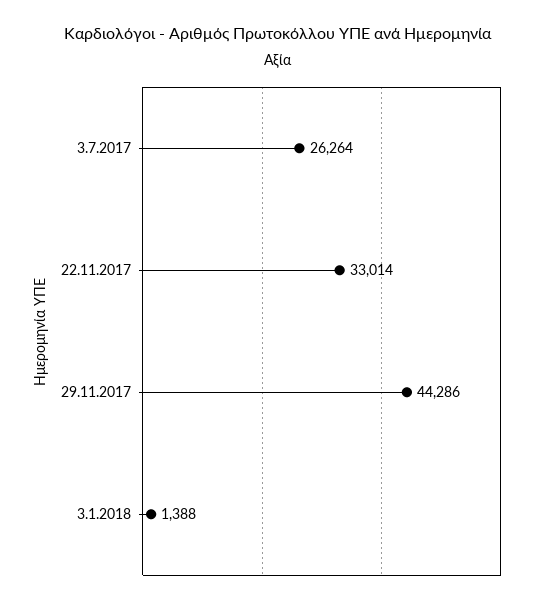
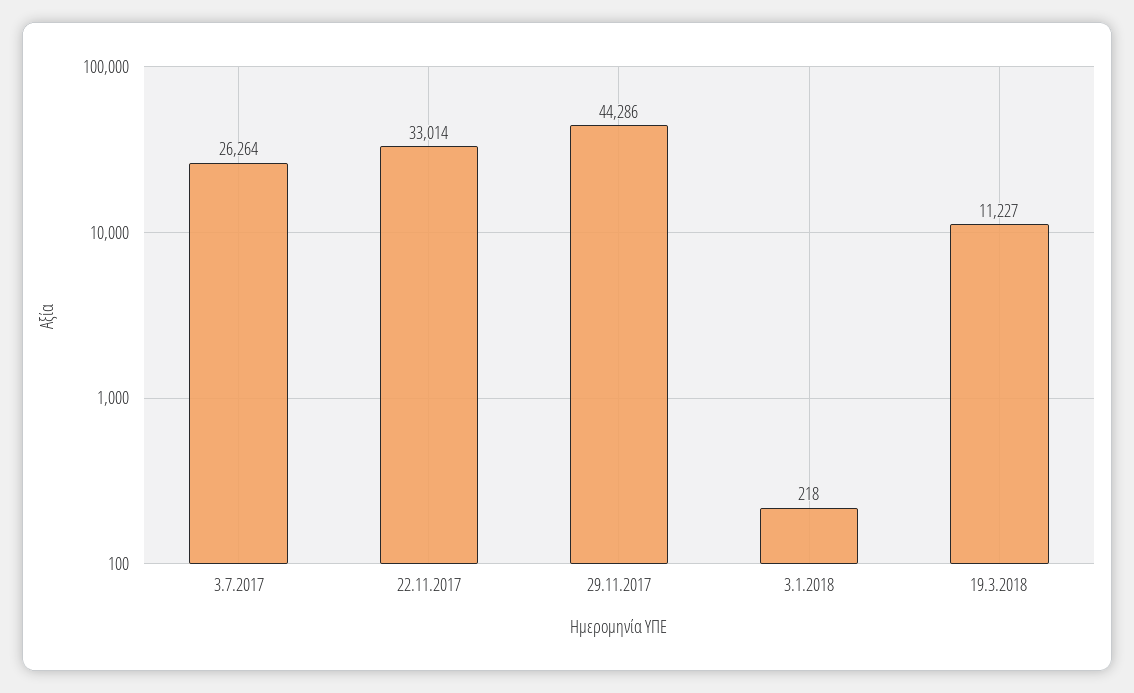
3.1.2018: 1388 -> 218
19.3.2018: none -> 11227

